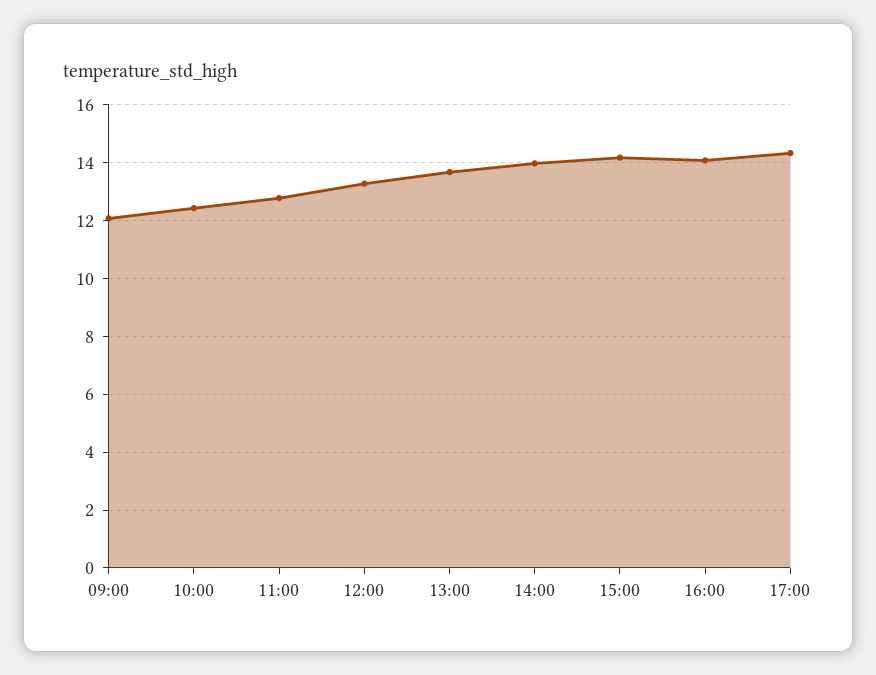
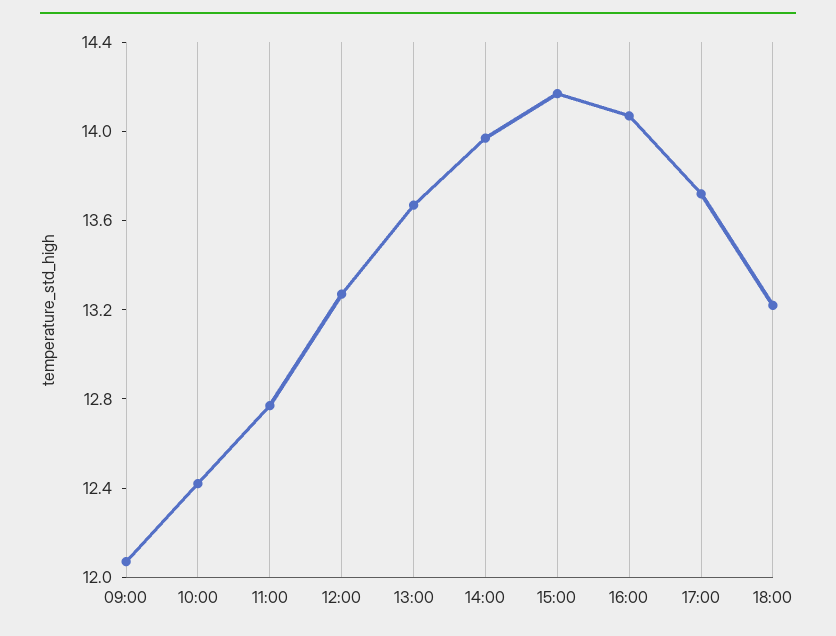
17:00: 14.25 -> 13.7
18:00: none -> 13.2

